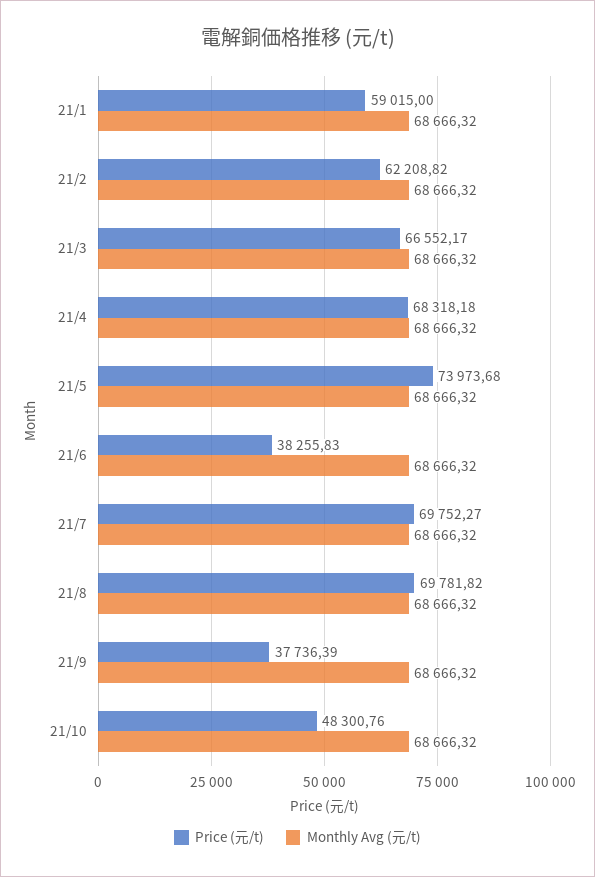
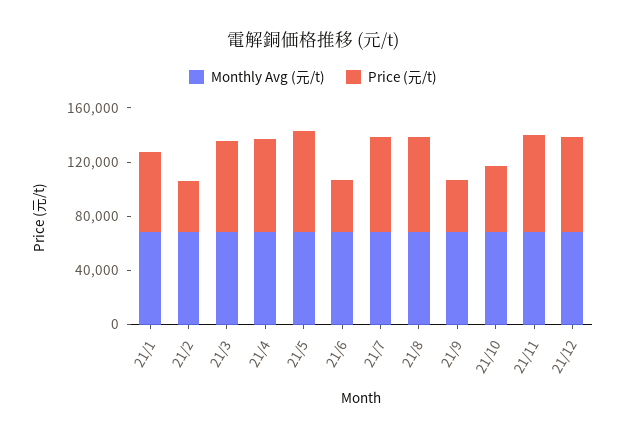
Price (元/t), 21/2: 62208.82 -> 40000
Monthly Avg (元/t), 21/11: none -> 70000
Price (元/t), 21/11: none -> 70000
Monthly Avg (元/t), 21/12: none -> 70000
Price (元/t), 21/12: none -> 70000

